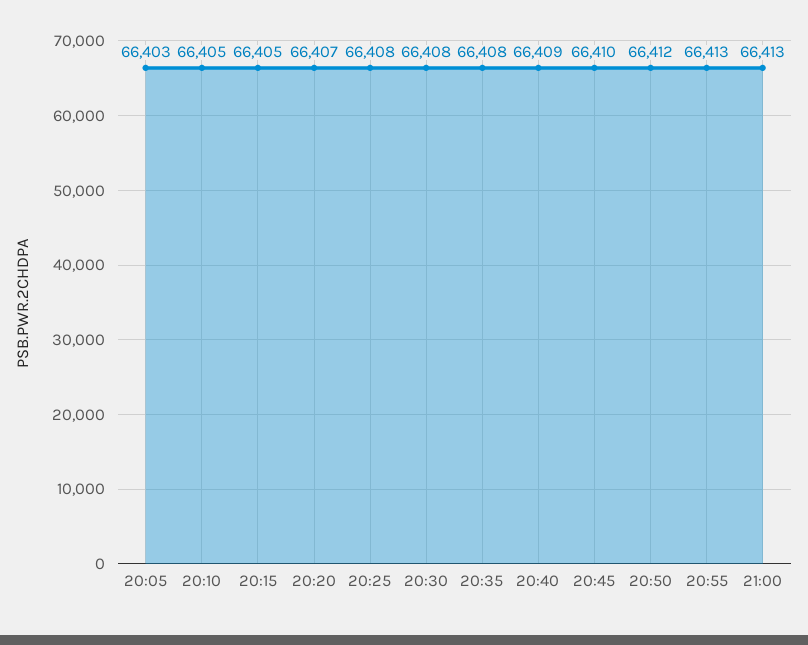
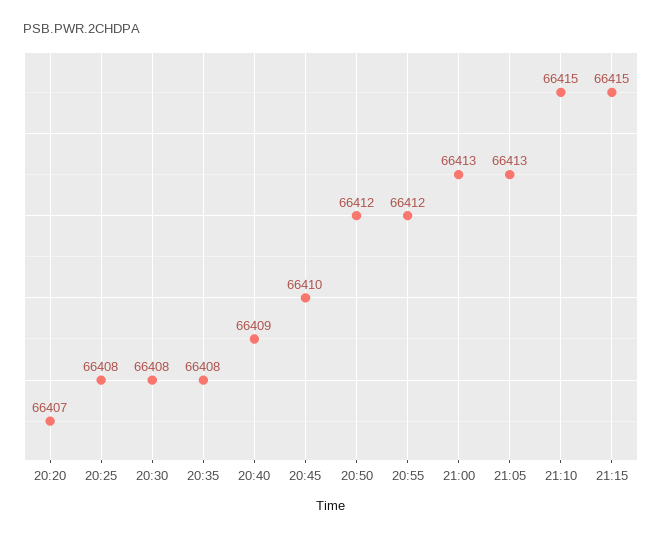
20:05: 66403 -> none
20:10: 66405 -> none
20:15: 66405 -> none
20:55: 66413 -> 66412
21:05: none -> 66413
21:10: none -> 66415
21:15: none -> 66415

